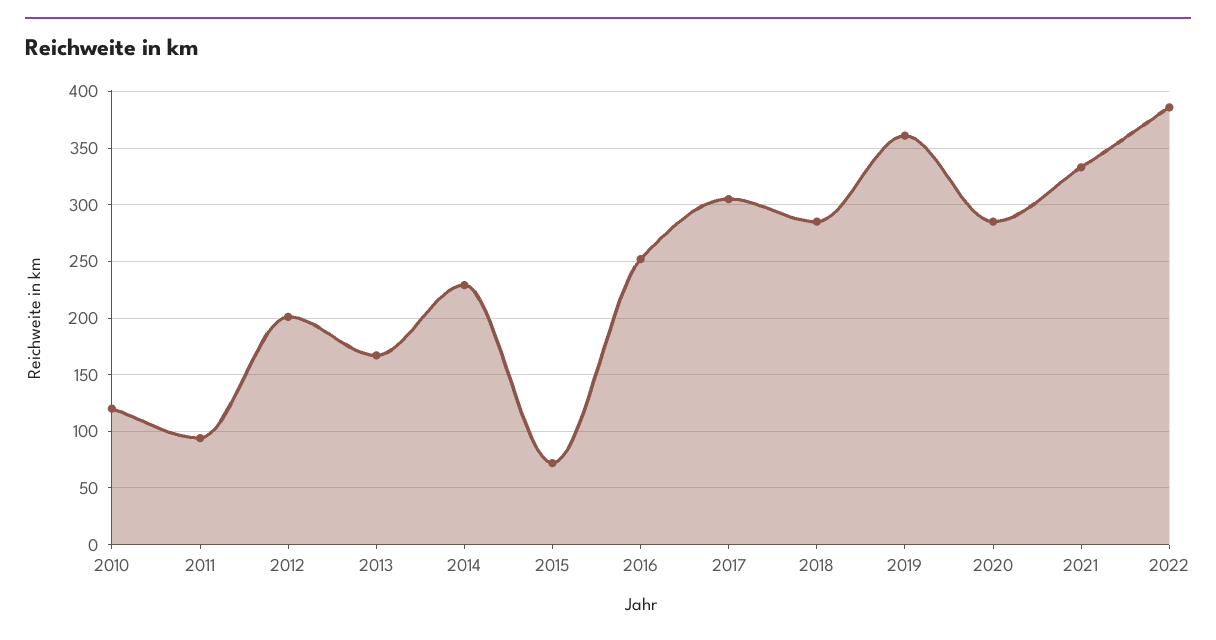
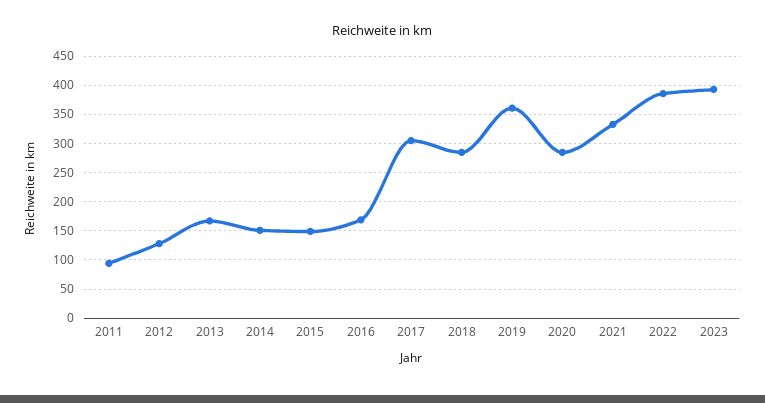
2010: 120 -> none
2012: 200 -> 125
2014: 230 -> 150
2015: 70 -> 150
2016: 250 -> 175
2023: none -> 400

